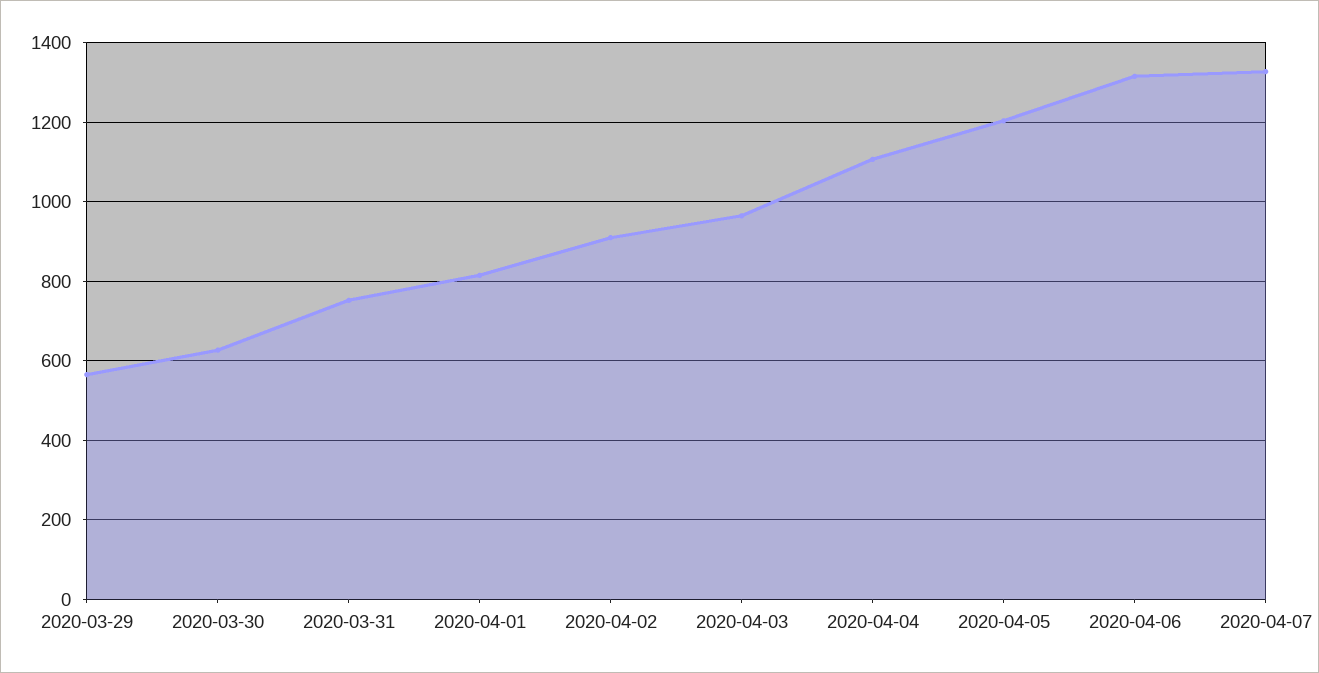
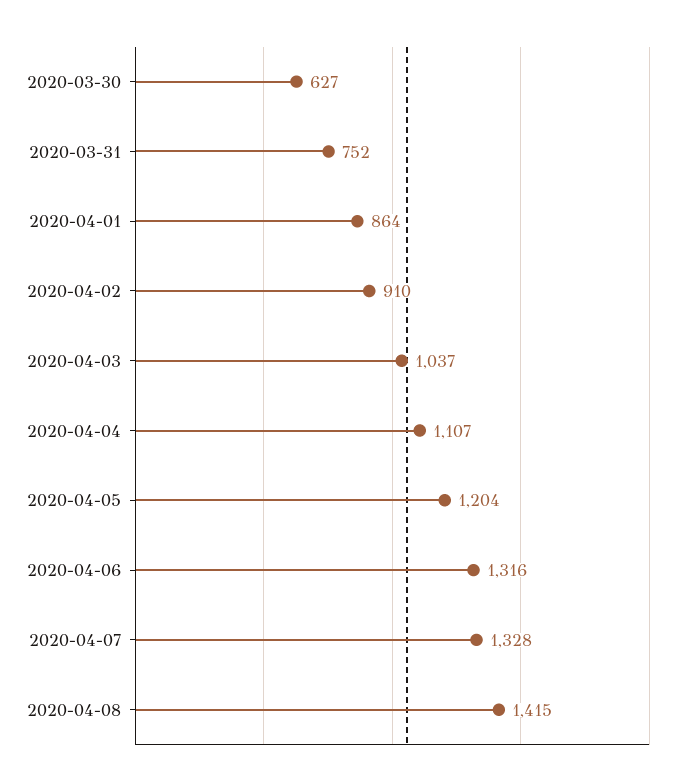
2020-03-29: 560 -> none
2020-04-01: 820 -> 864
2020-04-03: 960 -> 1037
2020-04-08: none -> 1415

